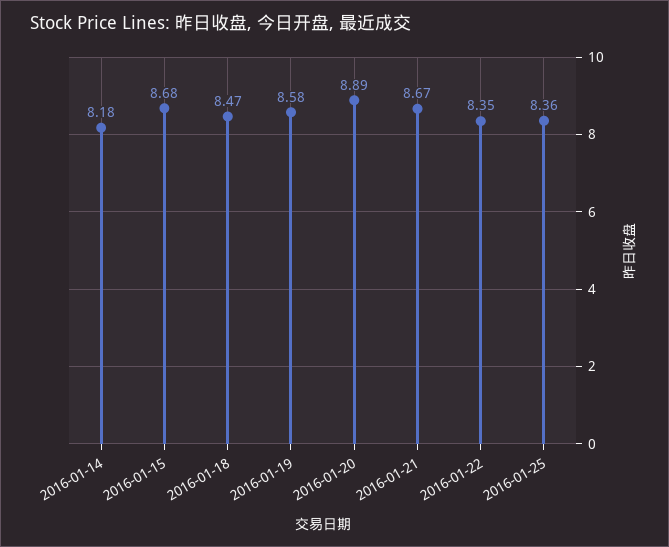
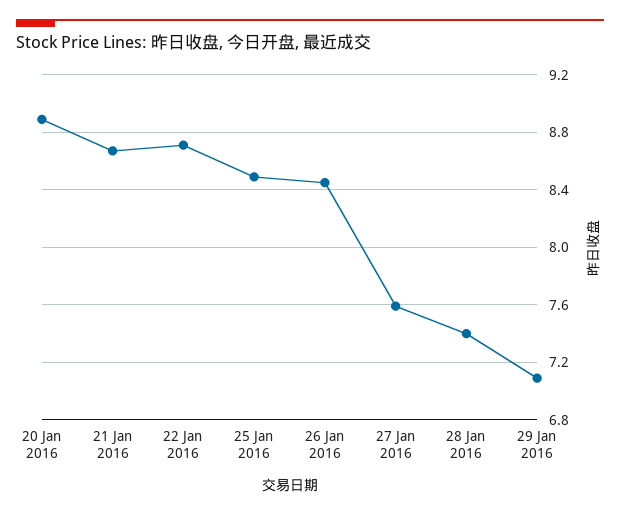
2016-01-14: 8.18 -> none
2016-01-15: 8.68 -> none
2016-01-18: 8.47 -> none
2016-01-19: 8.58 -> none
2016-01-22: 8.35 -> 8.7
2016-01-25: 8.36 -> 8.5
26 Jan 2016: none -> 8.45
27 Jan 2016: none -> 7.6
28 Jan 2016: none -> 7.4
29 Jan 2016: none -> 7.1

